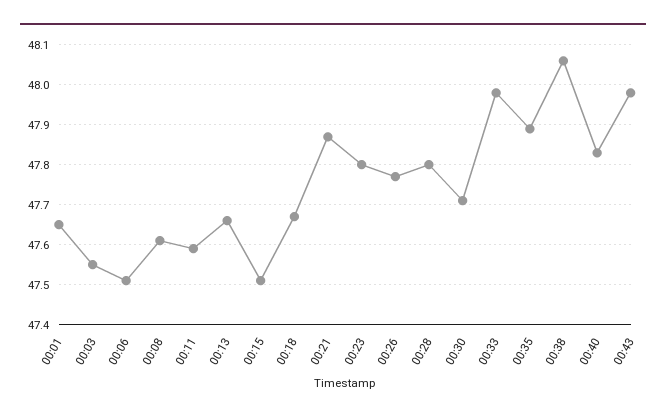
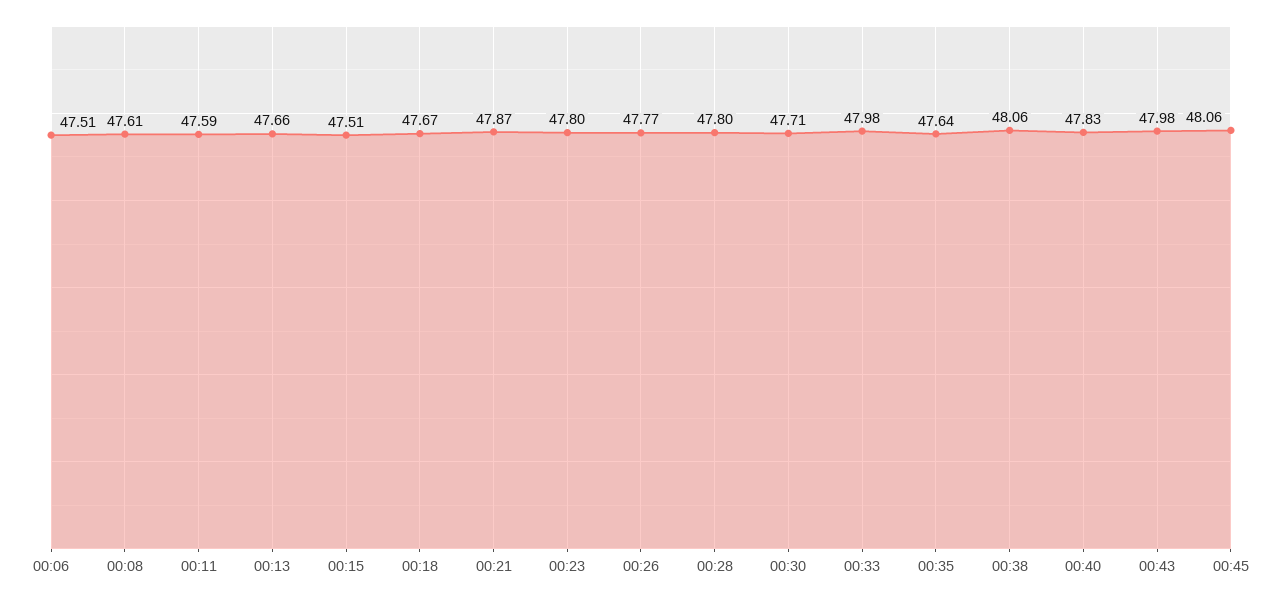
00:01: 47.65 -> none
00:03: 47.55 -> none
00:35: 47.9 -> 47.64
00:45: none -> 48.06

